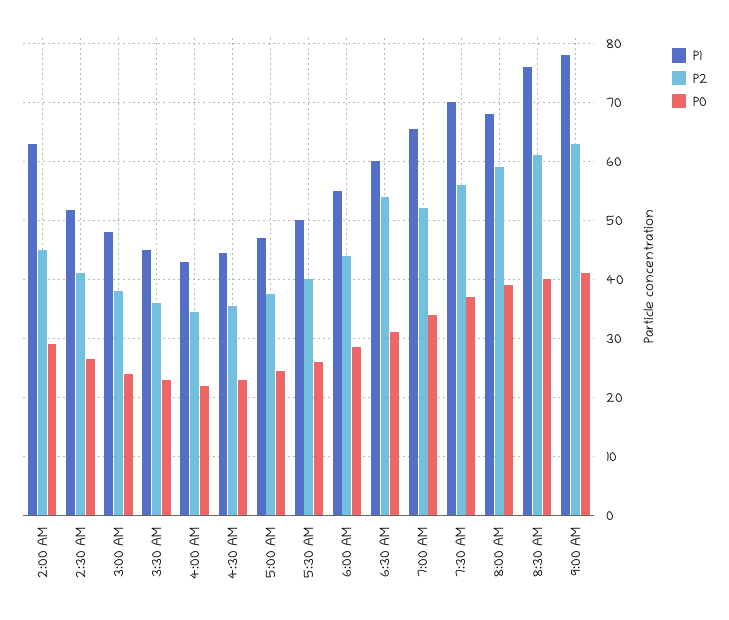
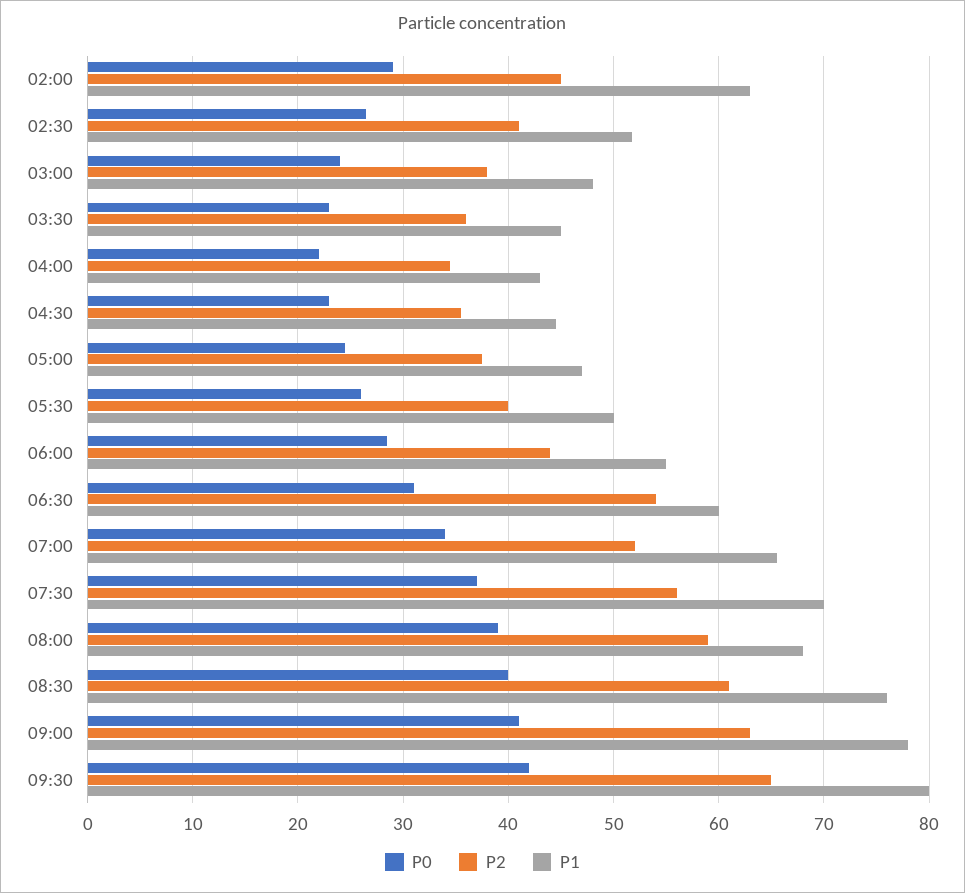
P0, 09:30: none -> 42
P2, 09:30: none -> 65
P1, 09:30: none -> 80

